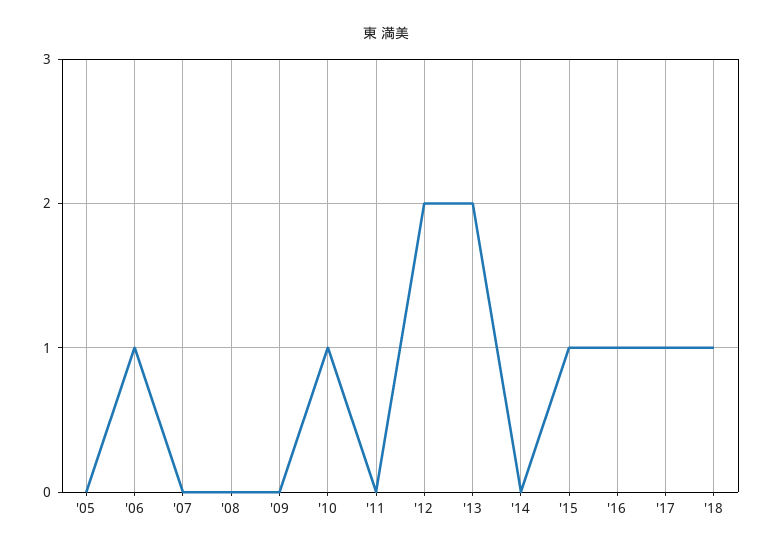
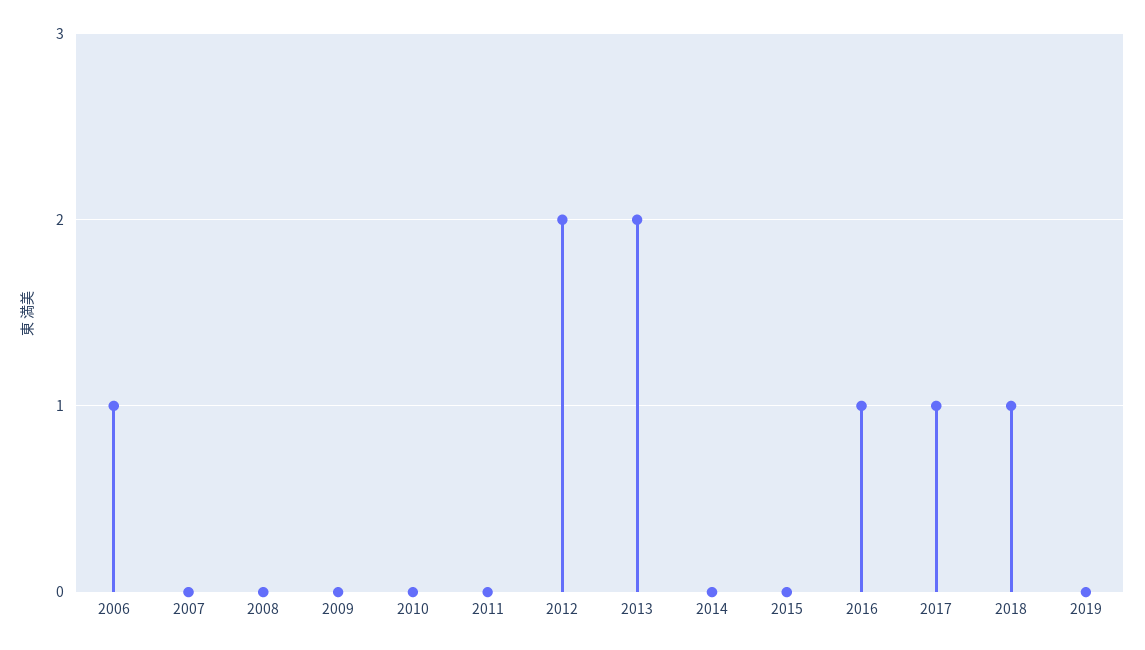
'05: 0 -> none
'10: 1 -> 0
'15: 1 -> 0
2019: none -> 0

